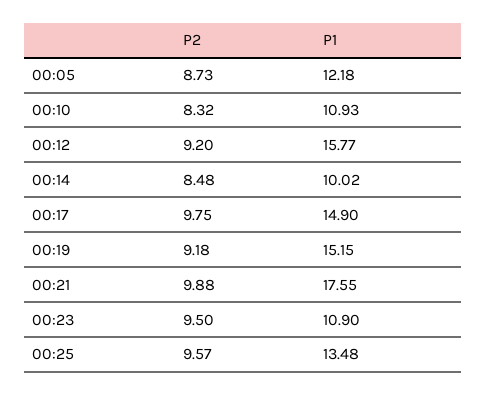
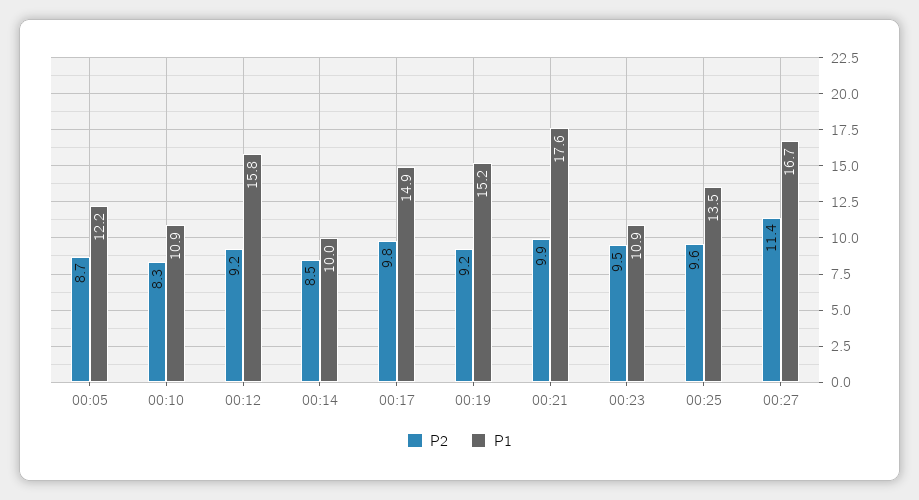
P2, 00:27: none -> 11.4
P1, 00:27: none -> 16.7

